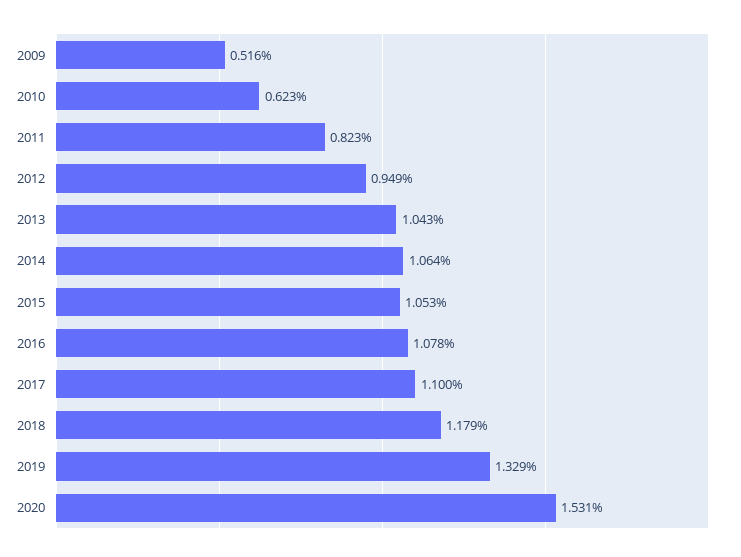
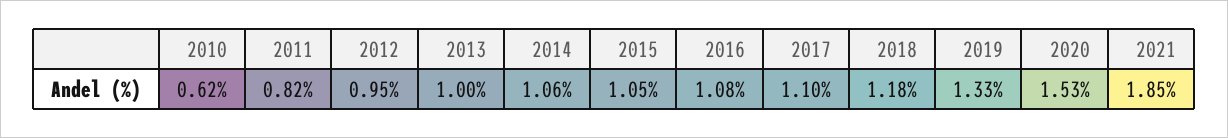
2009: 0.516 -> none
2013: 1.043 -> 1
2021: none -> 1.85

